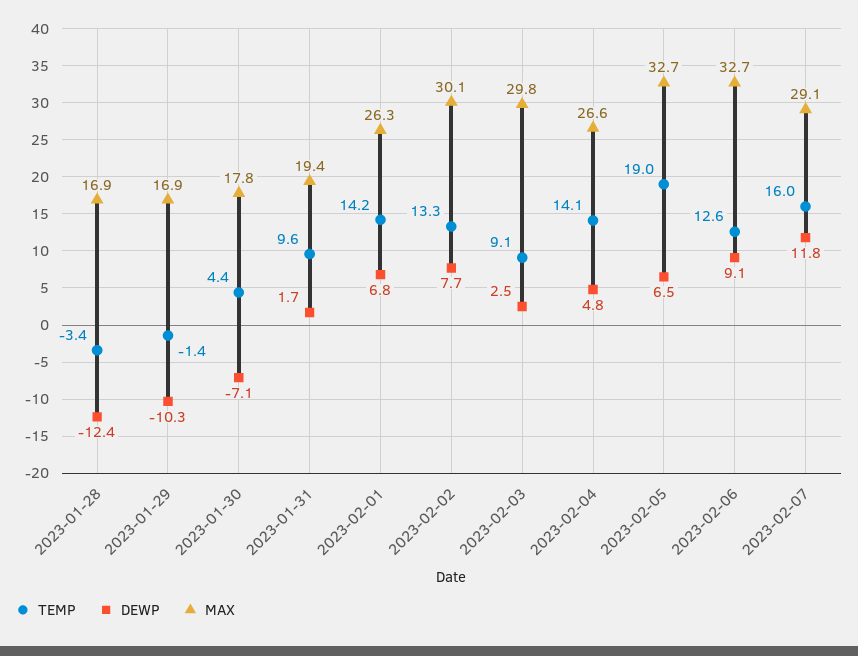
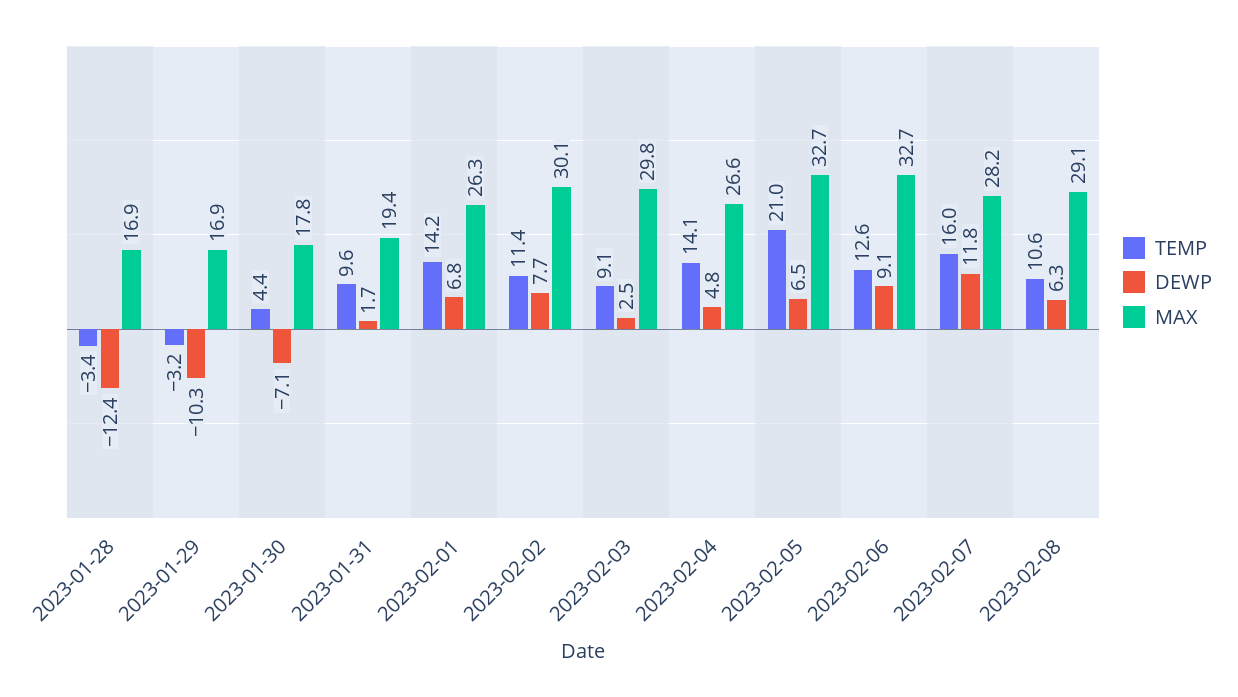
TEMP, 2023-01-29: -1.4 -> -3.2
TEMP, 2023-02-02: 13.3 -> 11.4
TEMP, 2023-02-05: 19 -> 21
MAX, 2023-02-07: 29.1 -> 28.2
TEMP, 2023-02-08: none -> 10.6
DEWP, 2023-02-08: none -> 6.3
MAX, 2023-02-08: none -> 29.1

